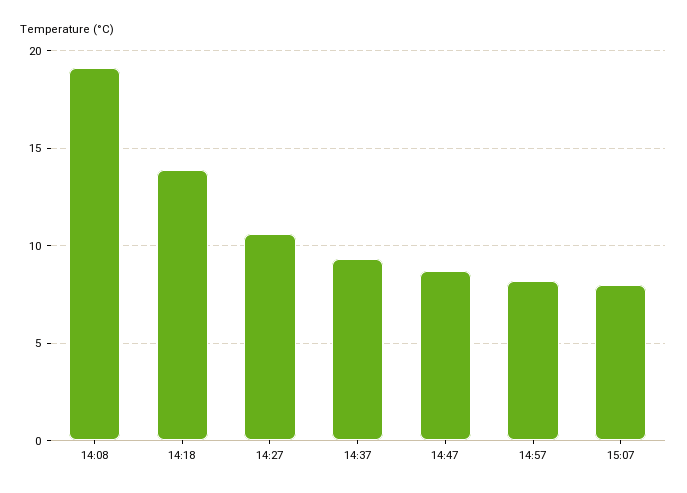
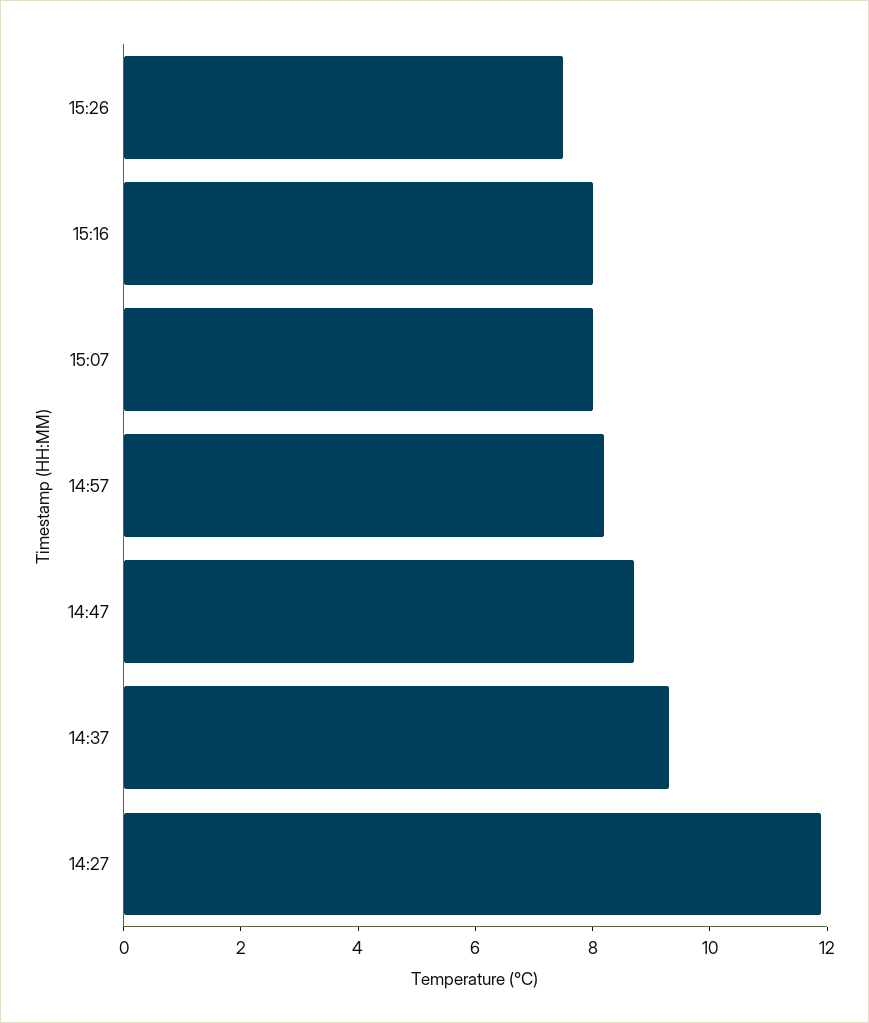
14:08: 19 -> none
14:18: 14 -> none
14:27: 10.5 -> 12
15:26: none -> 7.5
15:16: none -> 8

